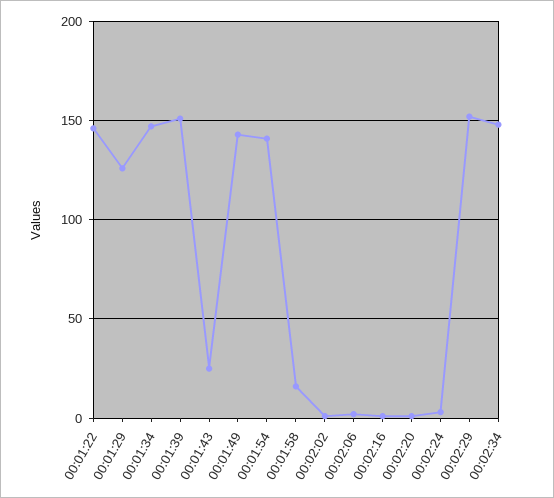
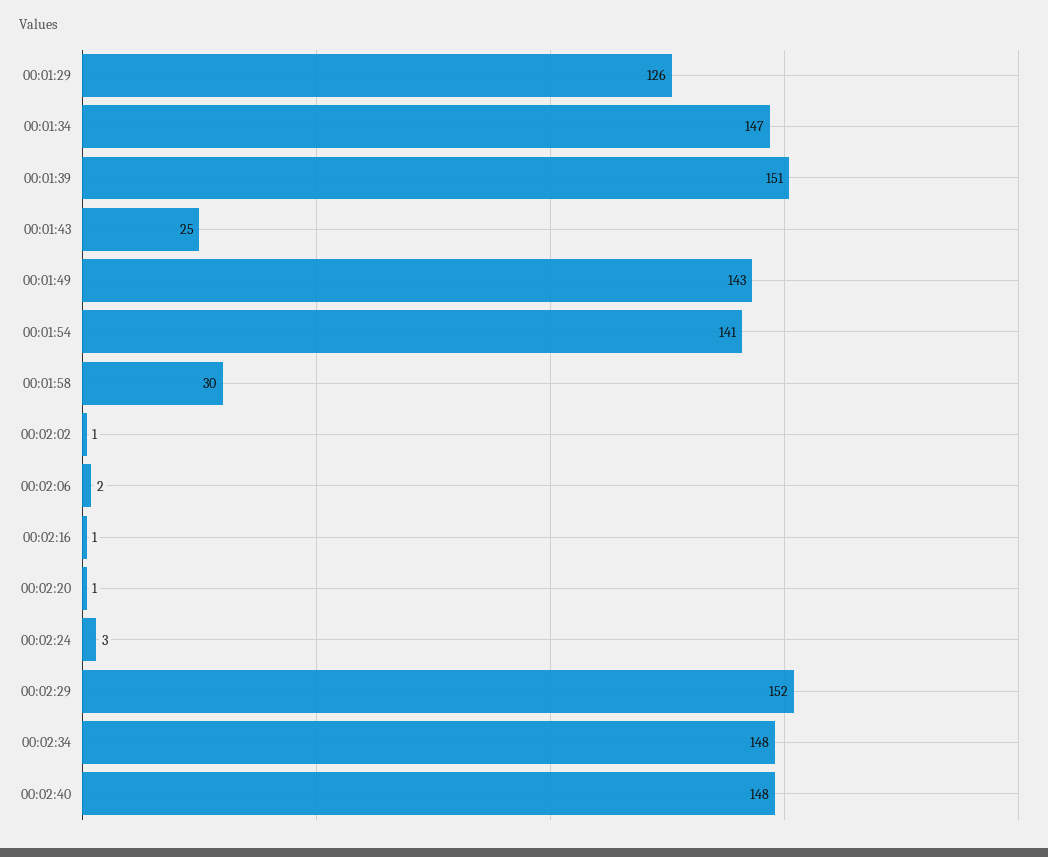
00:01:22: 145 -> none
00:01:58: 15 -> 30
00:02:40: none -> 148

